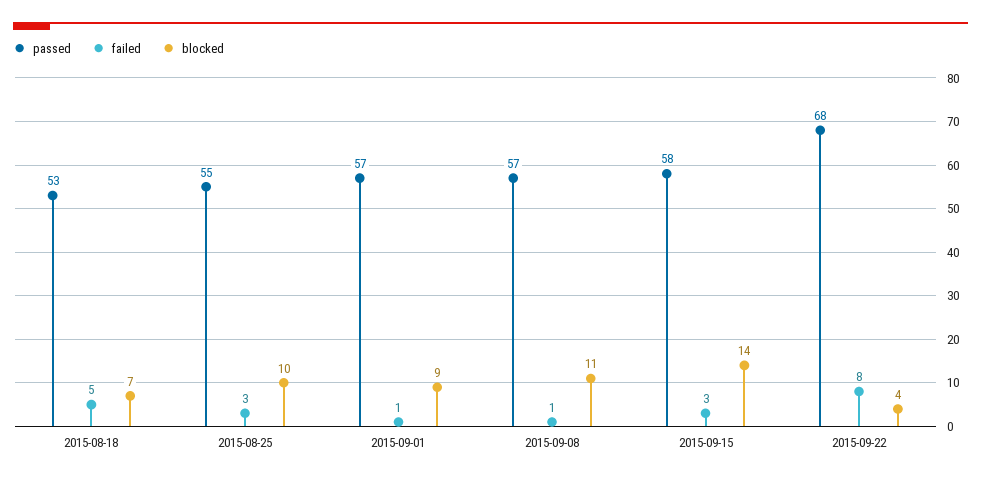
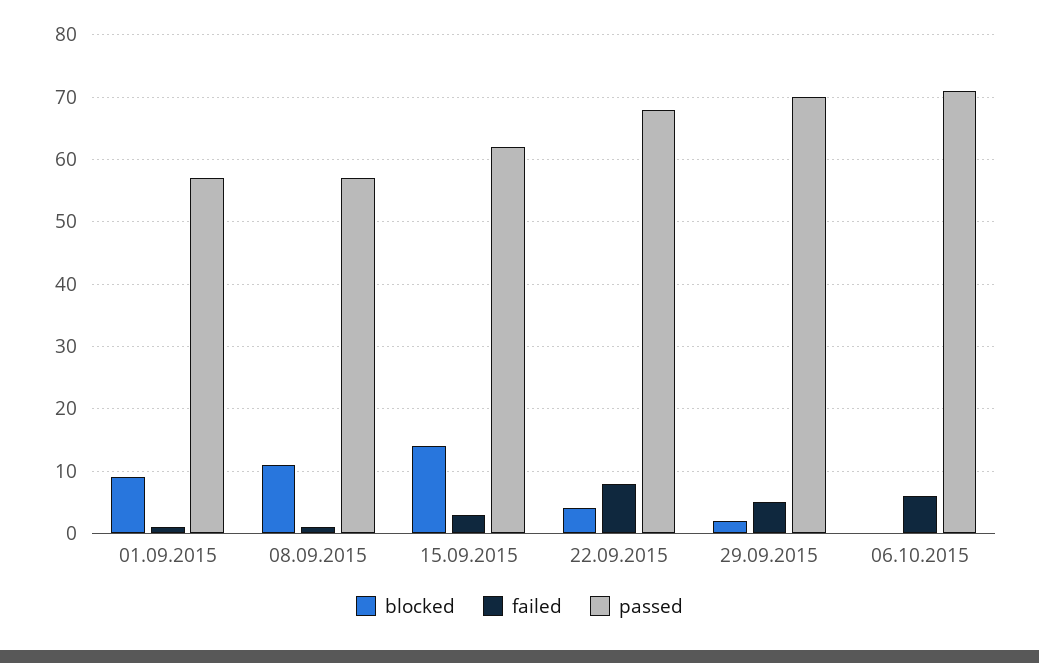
passed, 2015-08-18: 53 -> none
failed, 2015-08-18: 5 -> none
blocked, 2015-08-18: 7 -> none
passed, 2015-08-25: 55 -> none
failed, 2015-08-25: 3 -> none
blocked, 2015-08-25: 10 -> none
passed, 2015-09-15: 58 -> 62
blocked, 29.09.2015: none -> 2
failed, 29.09.2015: none -> 5
passed, 29.09.2015: none -> 70
blocked, 06.10.2015: none -> 0
failed, 06.10.2015: none -> 6
passed, 06.10.2015: none -> 71

